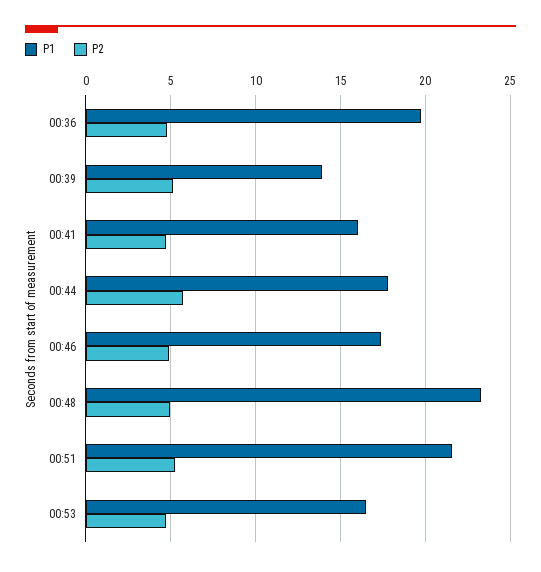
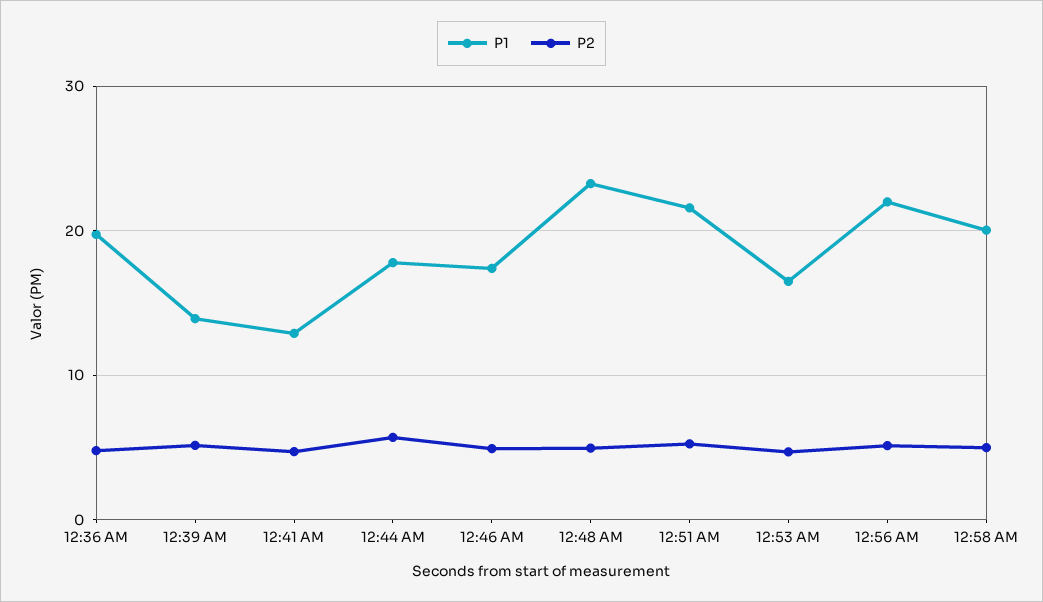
P1, 00:41: 16 -> 13
P1, 12:56 AM: none -> 22
P2, 12:56 AM: none -> 5
P1, 12:58 AM: none -> 20
P2, 12:58 AM: none -> 5

